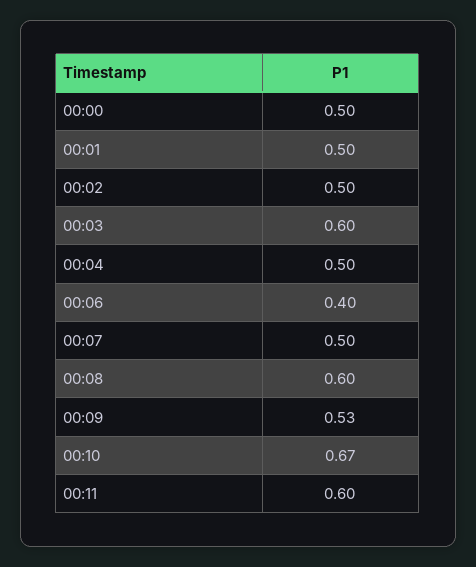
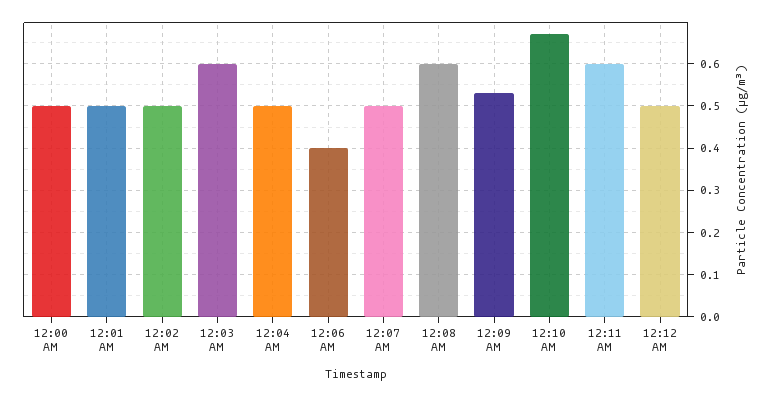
12:12 AM: none -> 0.5

